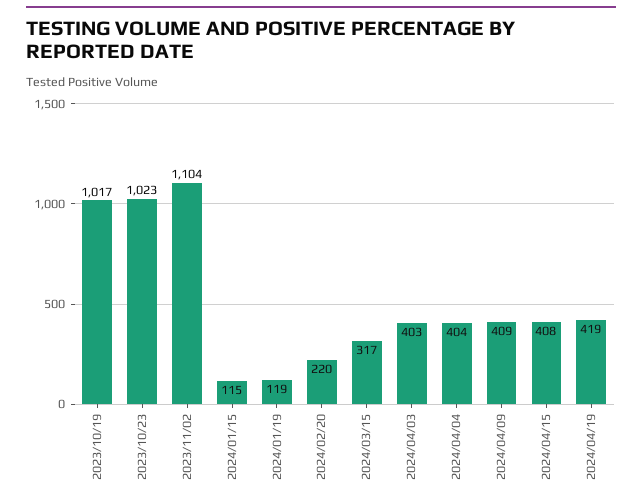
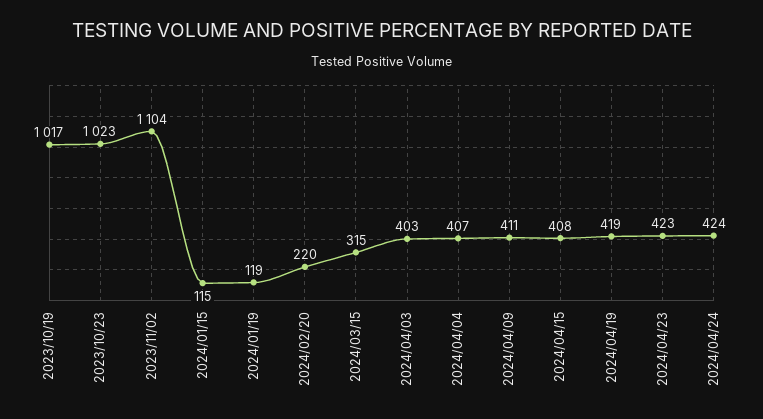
2024/03/15: 317 -> 315
2024/04/04: 404 -> 407
2024/04/09: 409 -> 411
2024/04/23: none -> 423
2024/04/24: none -> 424

